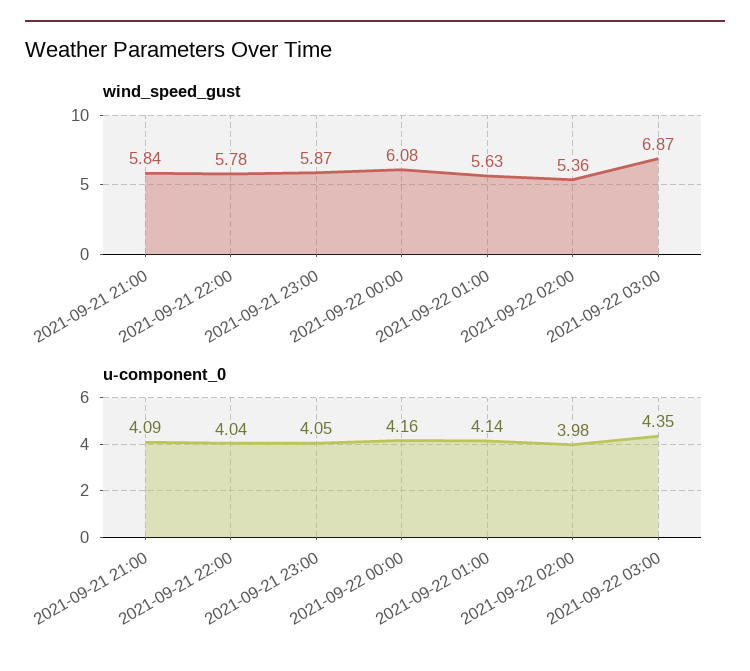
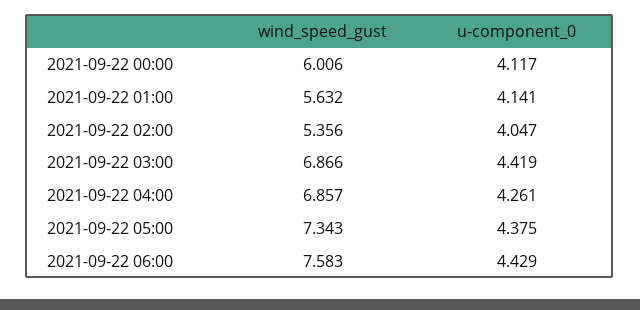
wind_speed_gust, 2021-09-21 21:00: 5.84 -> none
wind_speed_gust, 2021-09-21 22:00: 5.78 -> none
wind_speed_gust, 2021-09-21 23:00: 5.87 -> none
wind_speed_gust, 2021-09-22 00:00: 6.08 -> 6.006
u-component_0, 2021-09-21 21:00: 4.09 -> none
u-component_0, 2021-09-21 22:00: 4.04 -> none
u-component_0, 2021-09-21 23:00: 4.05 -> none
u-component_0, 2021-09-22 00:00: 4.16 -> 4.117
u-component_0, 2021-09-22 02:00: 3.98 -> 4.047
u-component_0, 2021-09-22 03:00: 4.35 -> 4.419
wind_speed_gust, 2021-09-22 04:00: none -> 6.857
u-component_0, 2021-09-22 04:00: none -> 4.261
wind_speed_gust, 2021-09-22 05:00: none -> 7.343
u-component_0, 2021-09-22 05:00: none -> 4.375
wind_speed_gust, 2021-09-22 06:00: none -> 7.583
u-component_0, 2021-09-22 06:00: none -> 4.429

